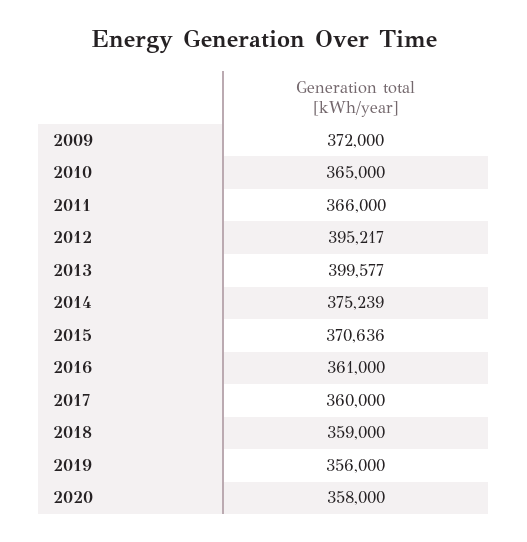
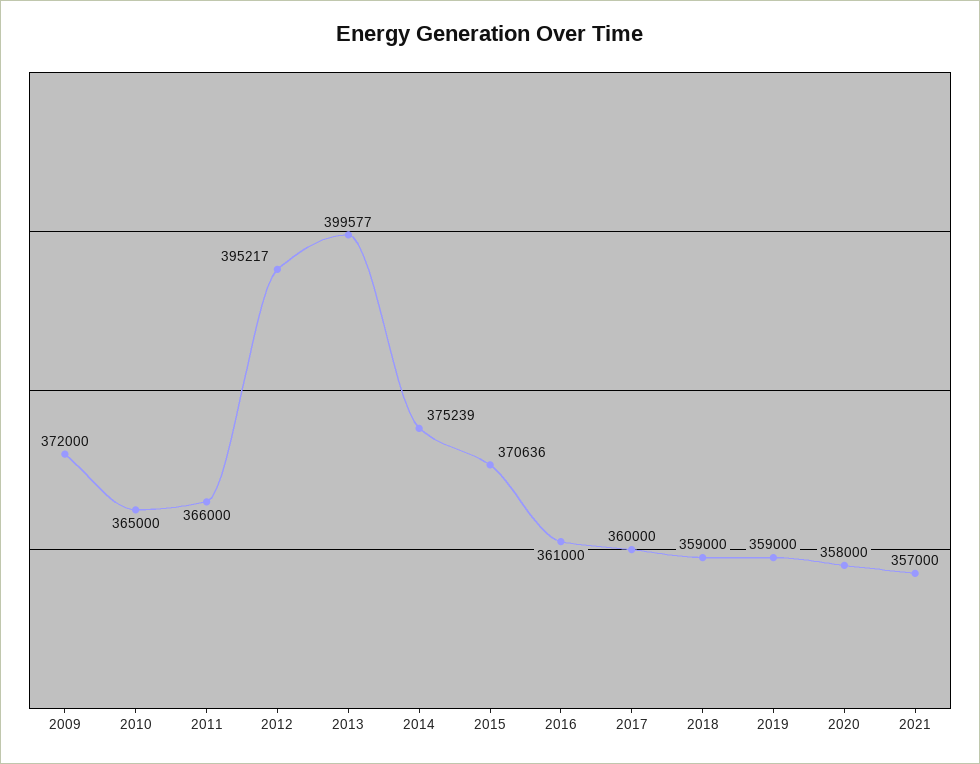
2019: 356000 -> 359000
2021: none -> 357000

